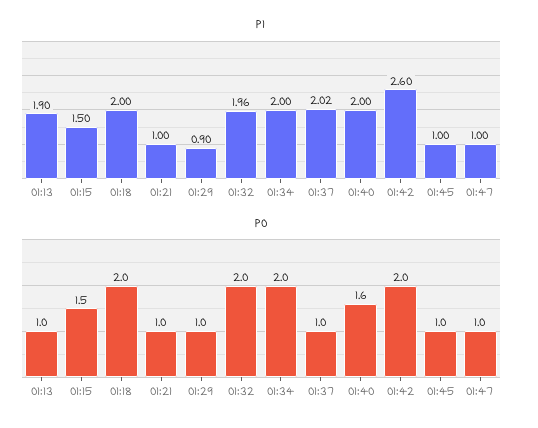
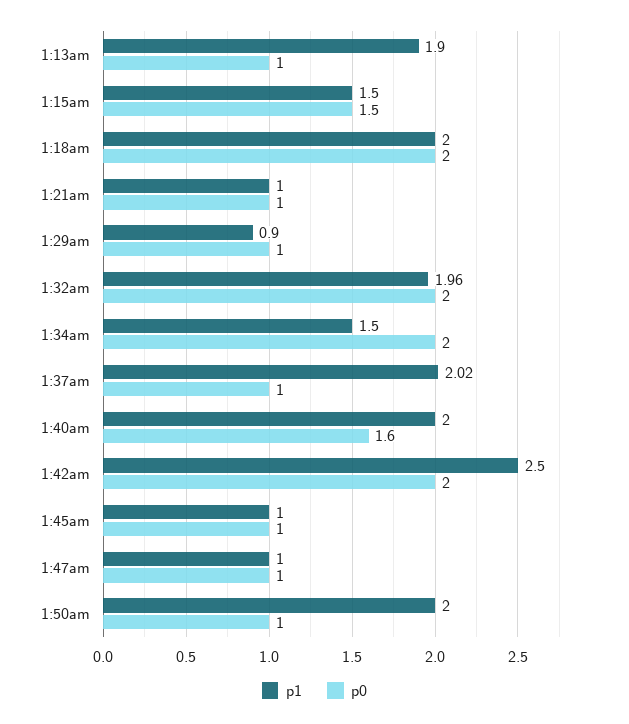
P1, 01:34: 2 -> 1.5
P1, 01:42: 2.6 -> 2.5
P1, 1:50am: none -> 2
P0, 1:50am: none -> 1

